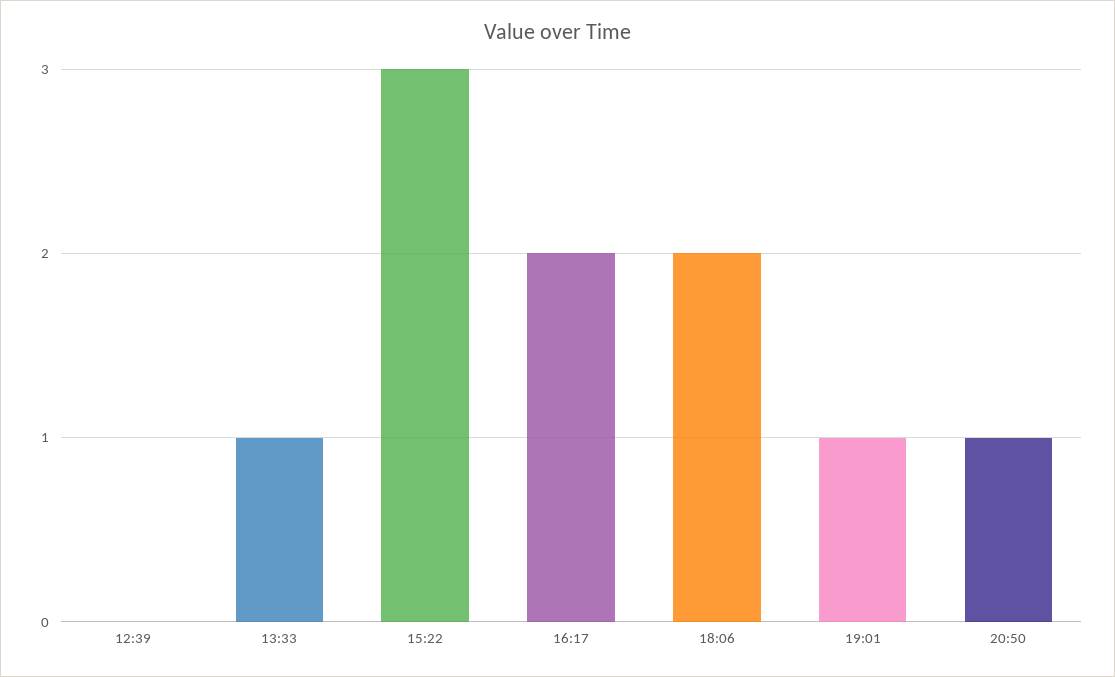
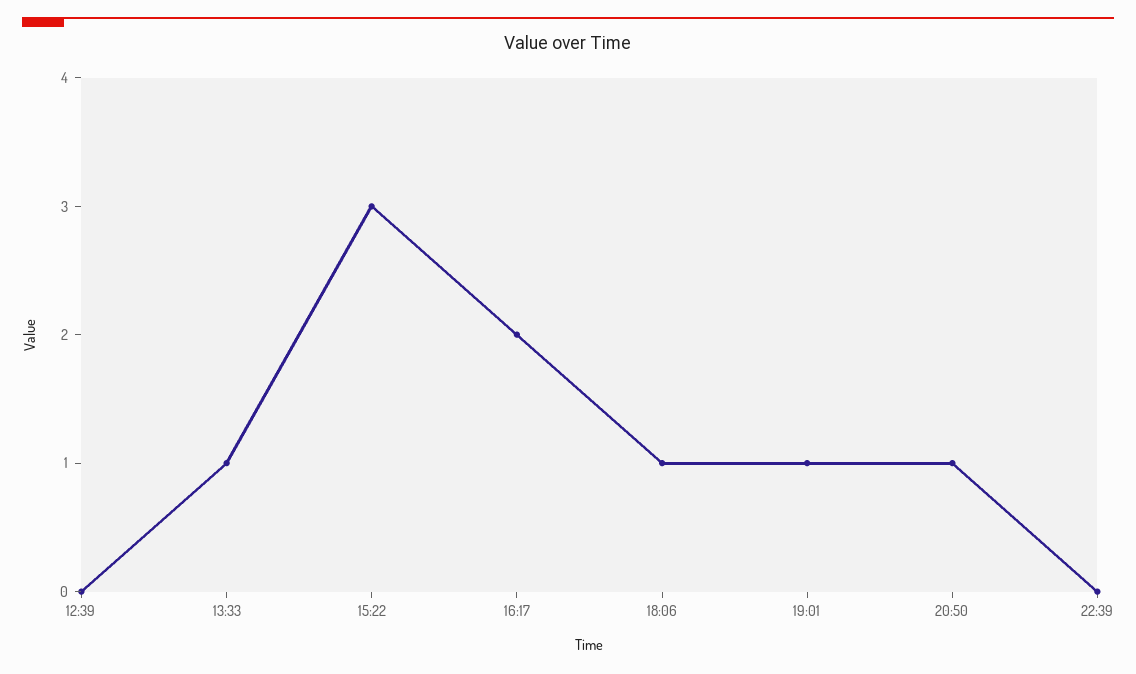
18:06: 2 -> 1
22:39: none -> 0

